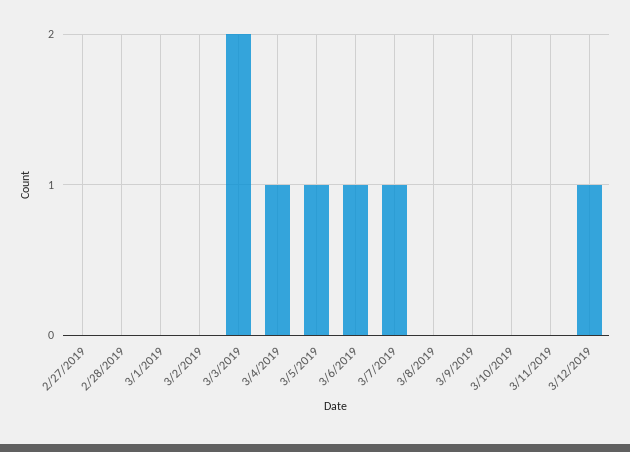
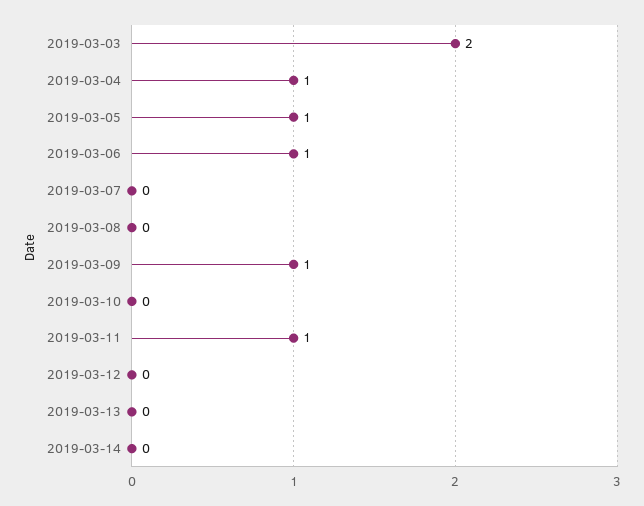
2/27/2019: 0 -> none
2/28/2019: 0 -> none
3/1/2019: 0 -> none
3/2/2019: 0 -> none
3/7/2019: 1 -> 0
3/9/2019: 0 -> 1
3/11/2019: 0 -> 1
3/12/2019: 1 -> 0
2019-03-13: none -> 0
2019-03-14: none -> 0

